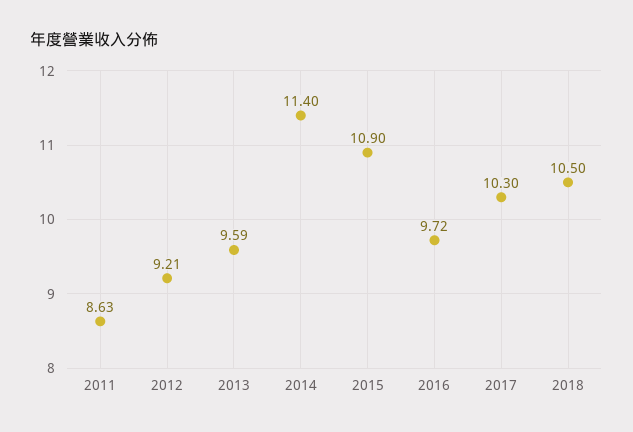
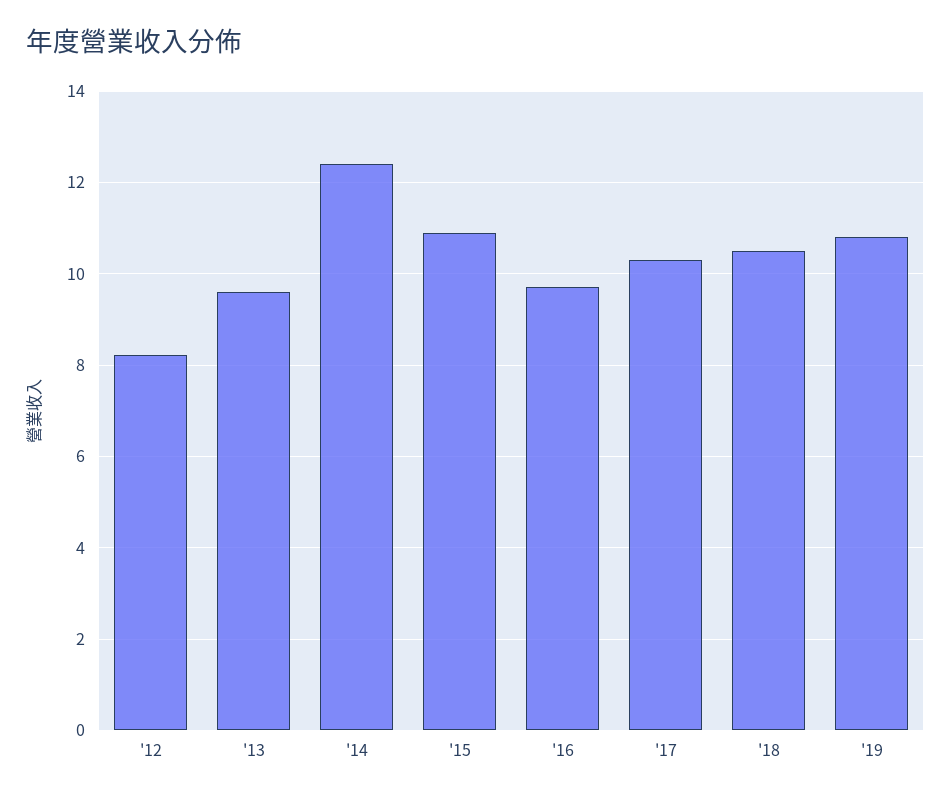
2011: 8.63 -> none
2012: 9.21 -> 8.2
2014: 11.4 -> 12.4
'19: none -> 10.8

